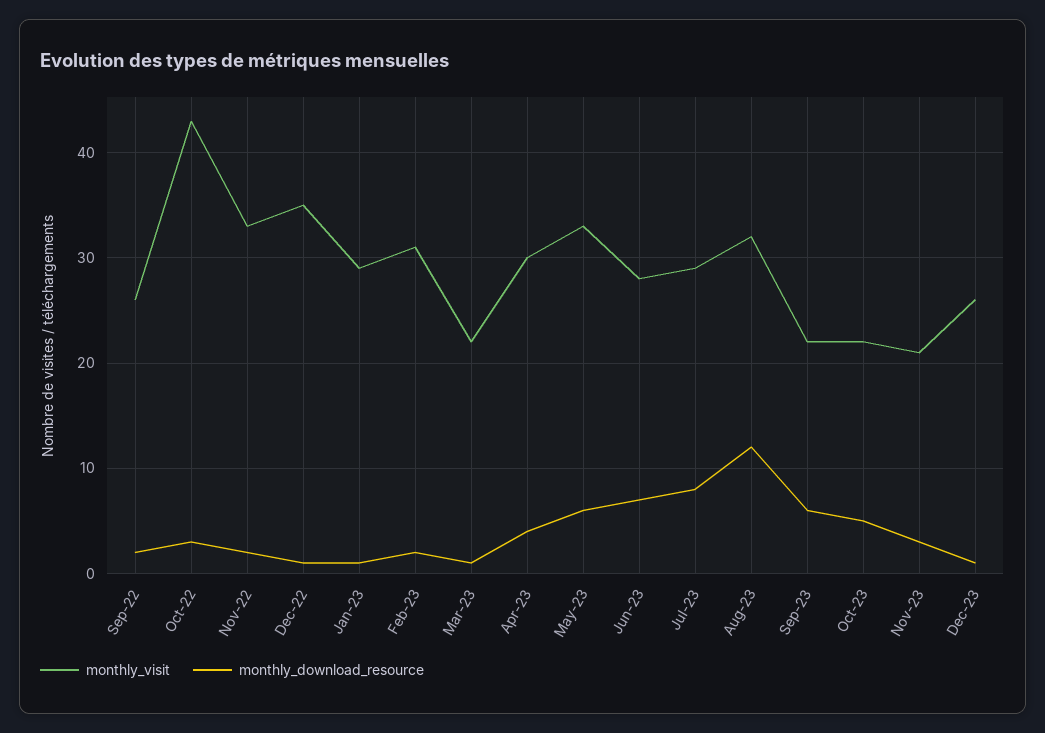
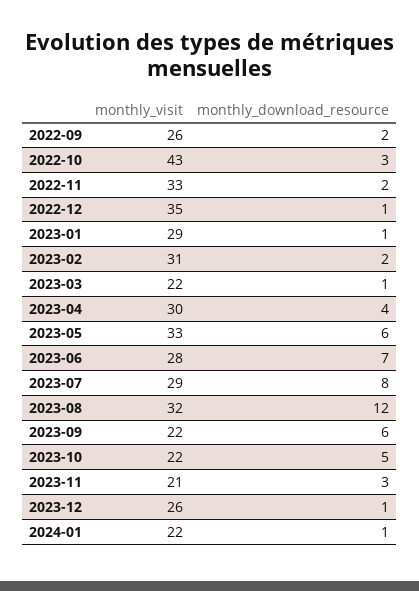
monthly_visit, 2024-01: none -> 22
monthly_download_resource, 2024-01: none -> 1

